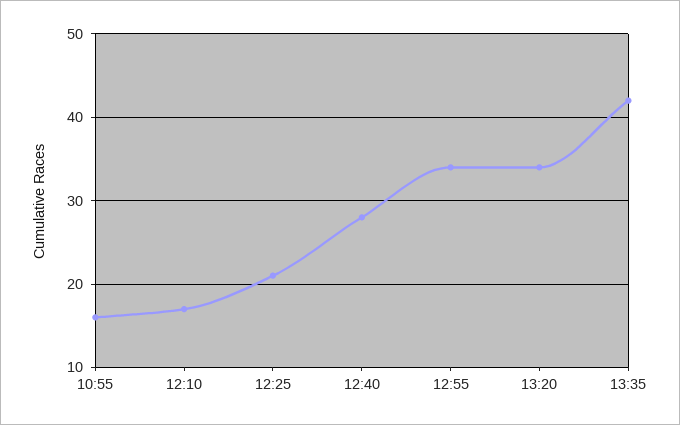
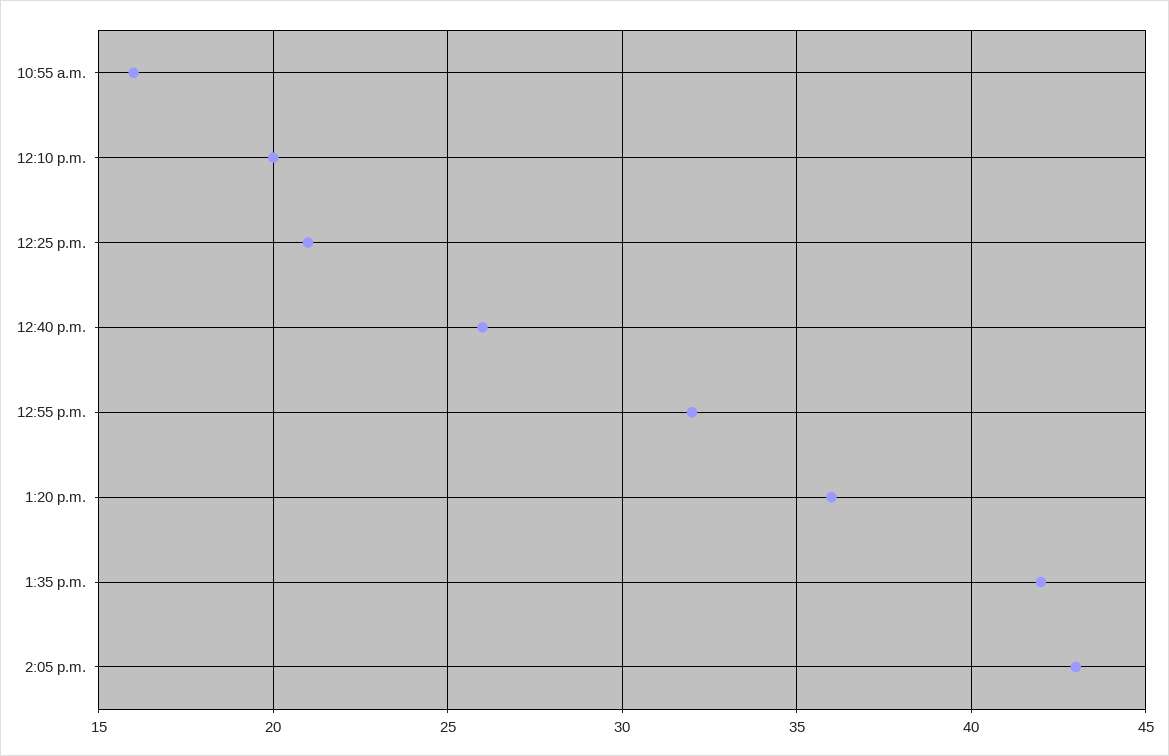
12:10: 17 -> 20
12:40: 28 -> 26
12:55: 34 -> 32
13:20: 34 -> 36
2:05 p.m.: none -> 43

